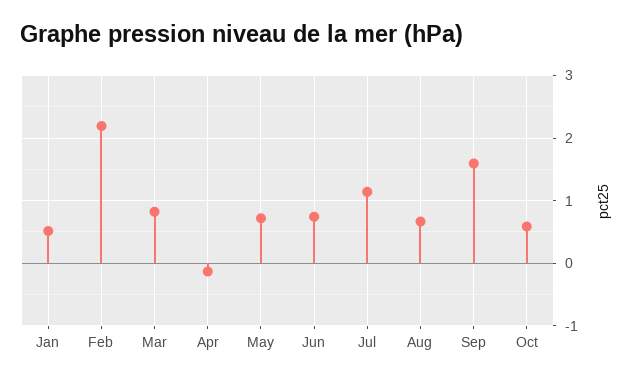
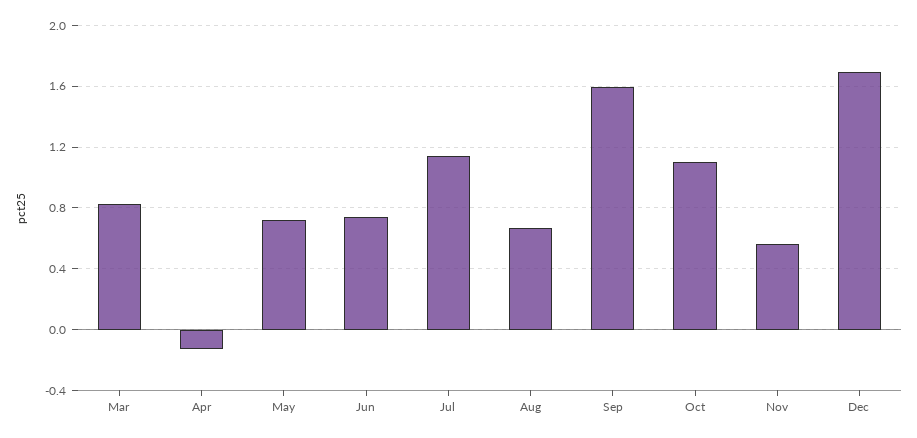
Jan: 0.5 -> none
Feb: 2.2 -> none
Oct: 0.6 -> 1.1
Nov: none -> 0.55
Dec: none -> 1.7

